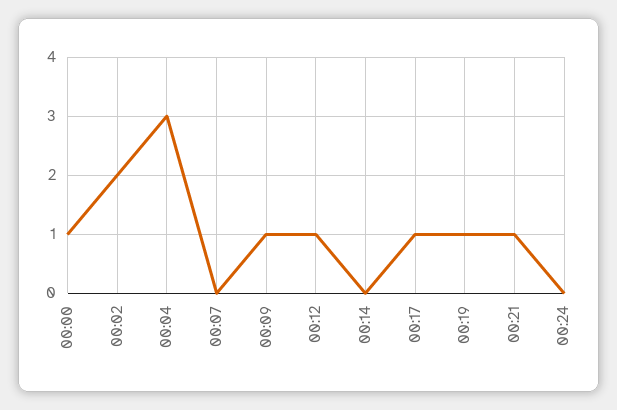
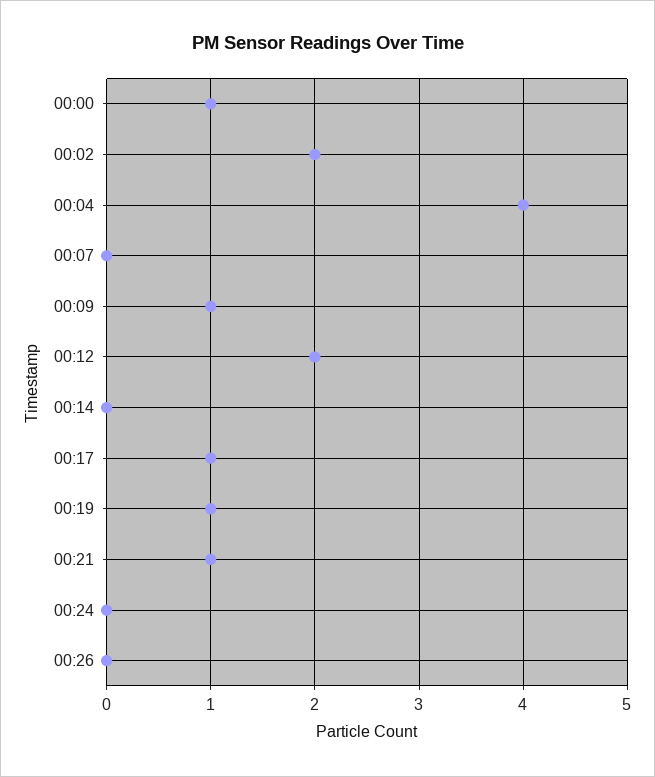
00:04: 3 -> 4
00:12: 1 -> 2
00:26: none -> 0

